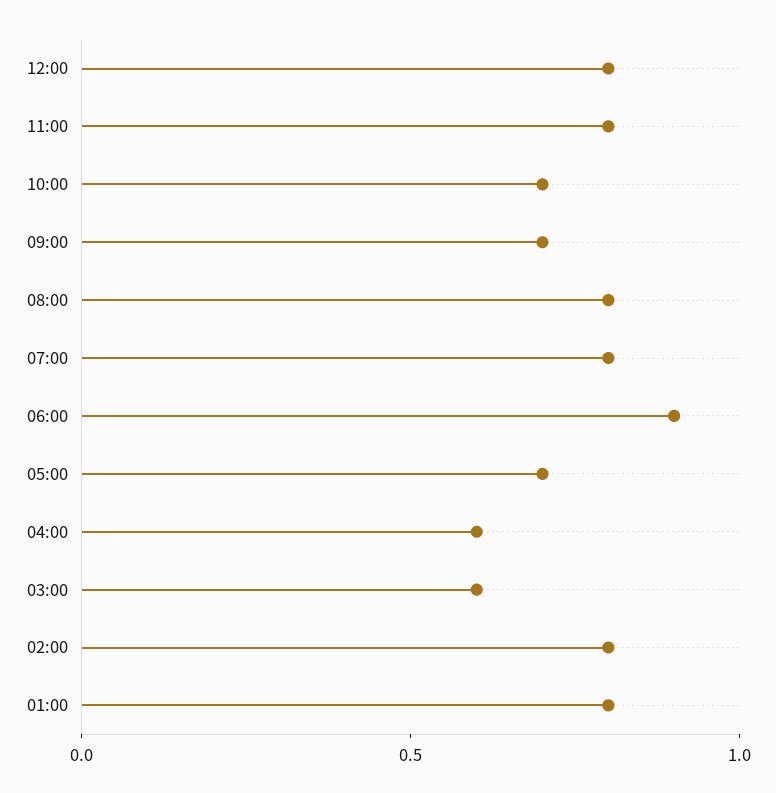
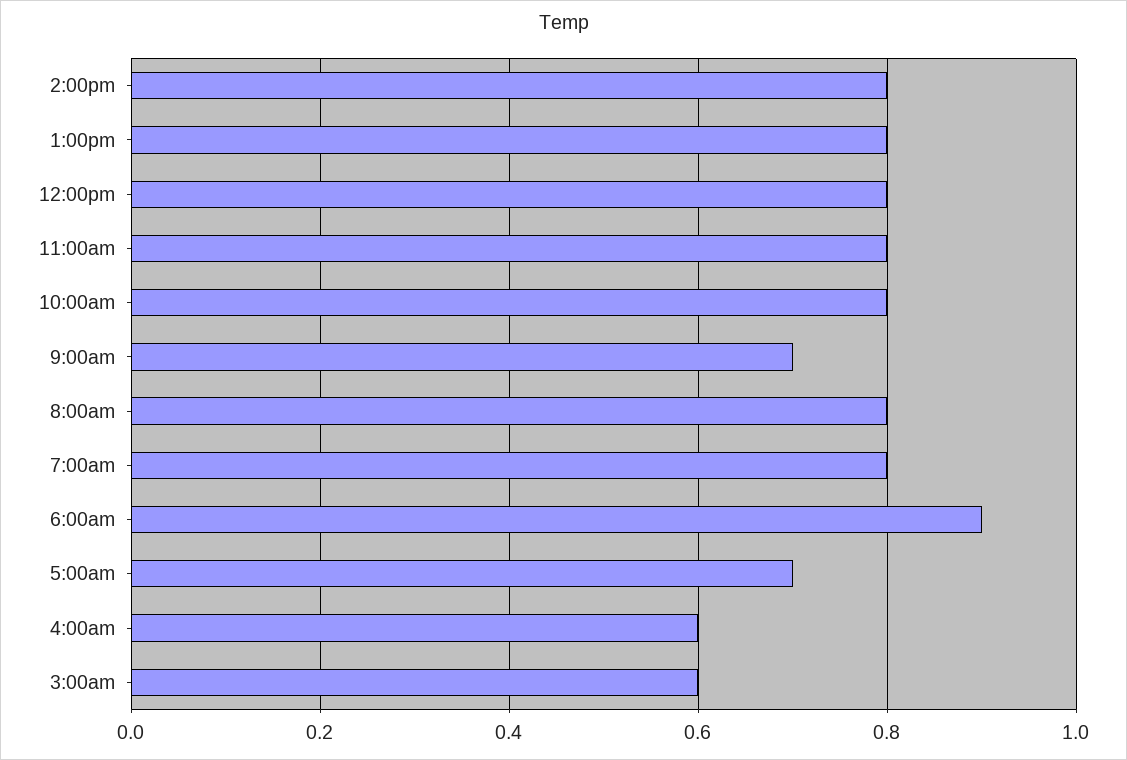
10:00: 0.7 -> 0.8
02:00: 0.8 -> none
01:00: 0.8 -> none
2:00pm: none -> 0.8
1:00pm: none -> 0.8

